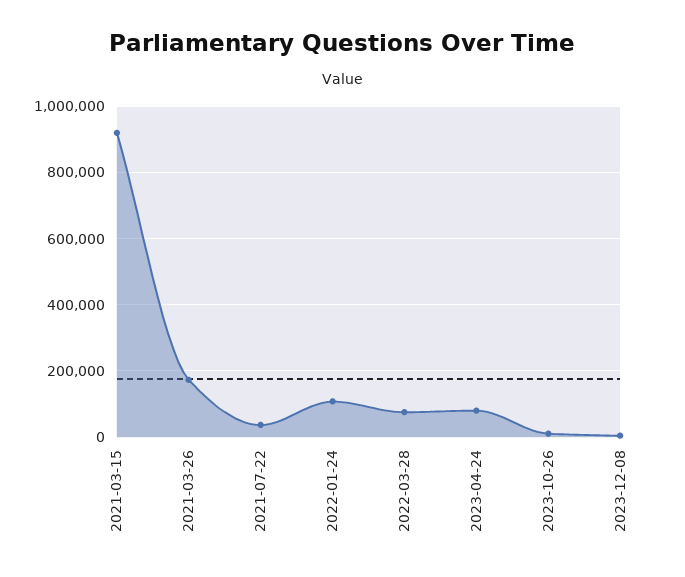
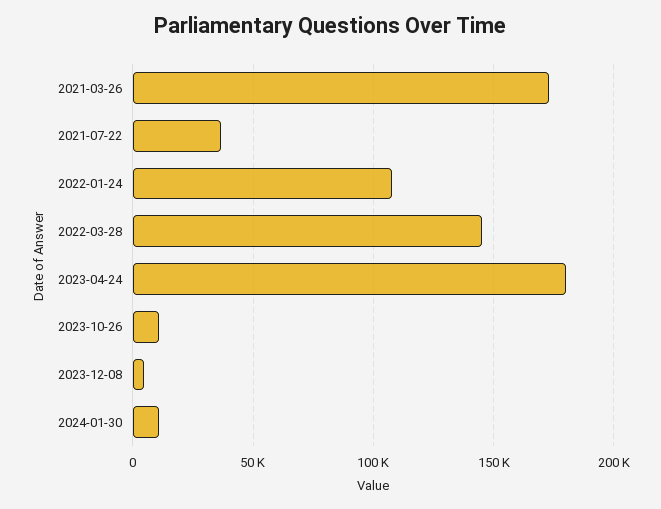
2021-03-15: 920000 -> none
2022-03-28: 80000 -> 145000
2023-04-24: 80000 -> 180000
2024-01-30: none -> 10000

